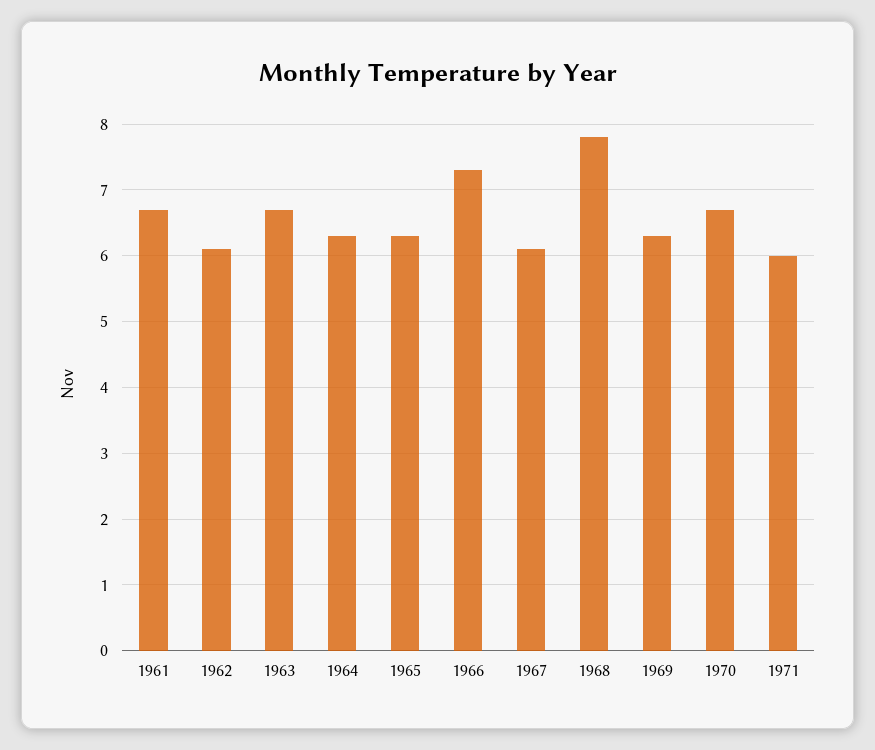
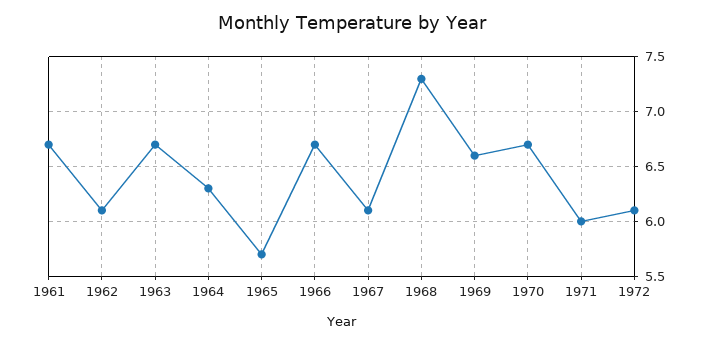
1965: 6.3 -> 5.7
1966: 7.3 -> 6.7
1968: 7.8 -> 7.3
1969: 6.3 -> 6.6
1972: none -> 6.1

